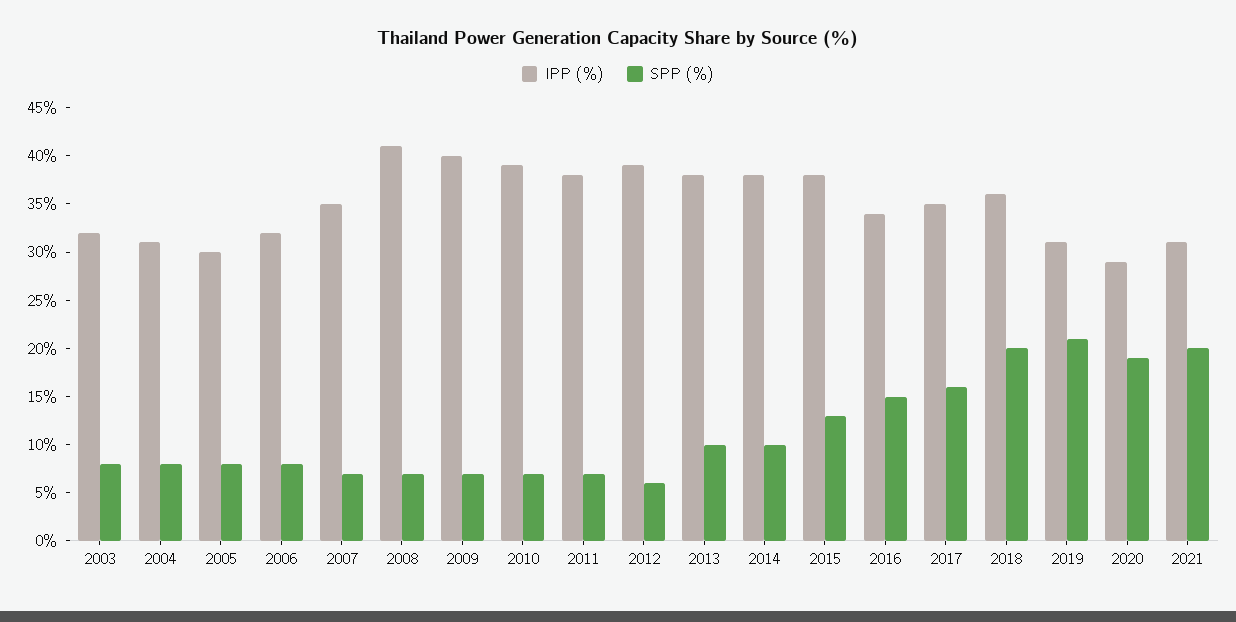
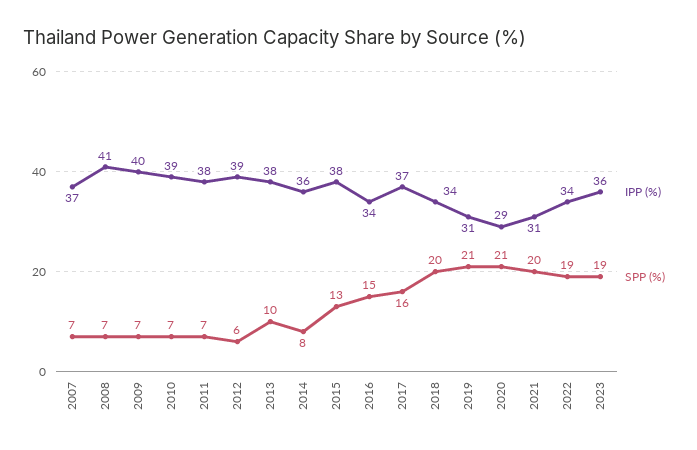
IPP (%), 2003: 32 -> none
SPP (%), 2003: 8 -> none
IPP (%), 2004: 31 -> none
SPP (%), 2004: 8 -> none
IPP (%), 2005: 30 -> none
SPP (%), 2005: 8 -> none
IPP (%), 2006: 32 -> none
SPP (%), 2006: 8 -> none
IPP (%), 2007: 35 -> 37
IPP (%), 2014: 38 -> 36
SPP (%), 2014: 10 -> 8
IPP (%), 2017: 35 -> 37
IPP (%), 2018: 36 -> 34
SPP (%), 2020: 19 -> 21
IPP (%), 2022: none -> 34
SPP (%), 2022: none -> 19
IPP (%), 2023: none -> 36
SPP (%), 2023: none -> 19

